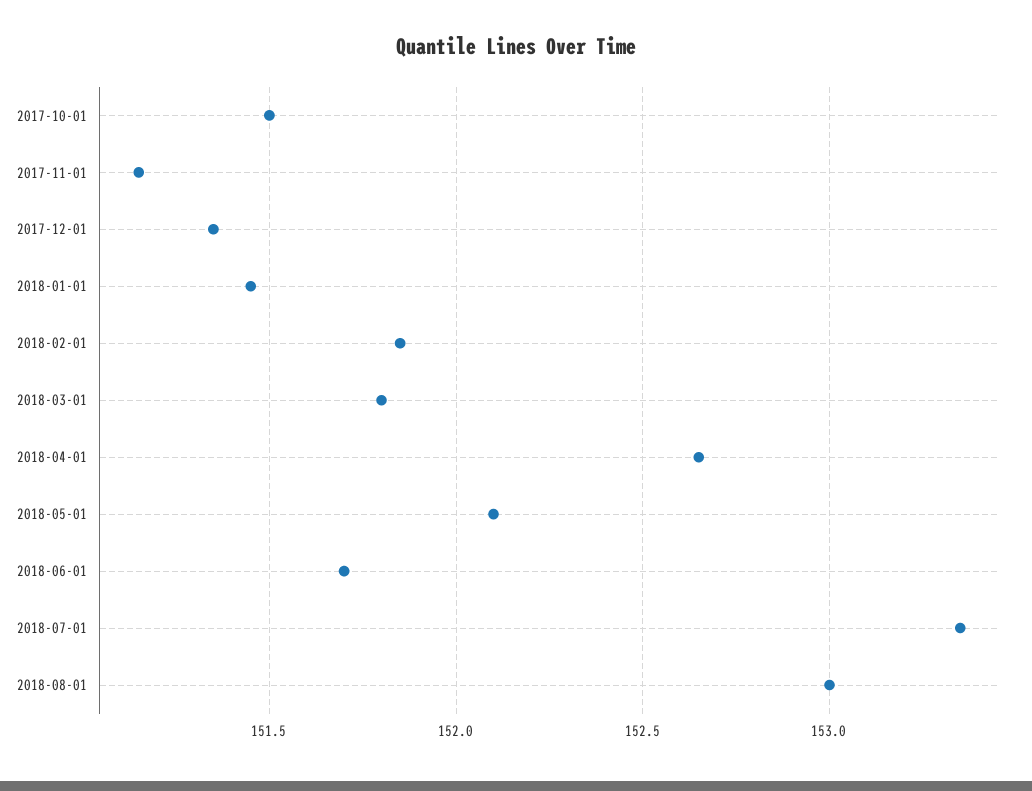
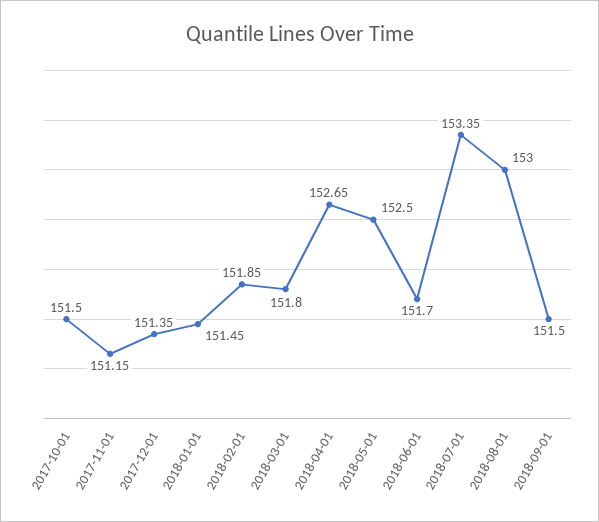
2018-05-01: 152.1 -> 152.5
2018-09-01: none -> 151.5

